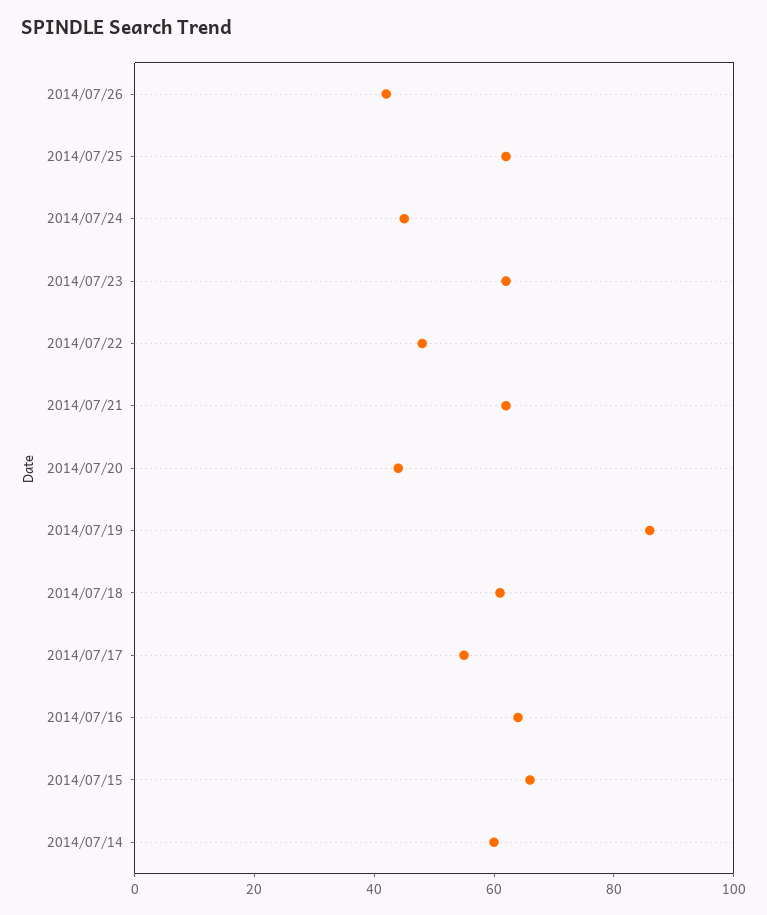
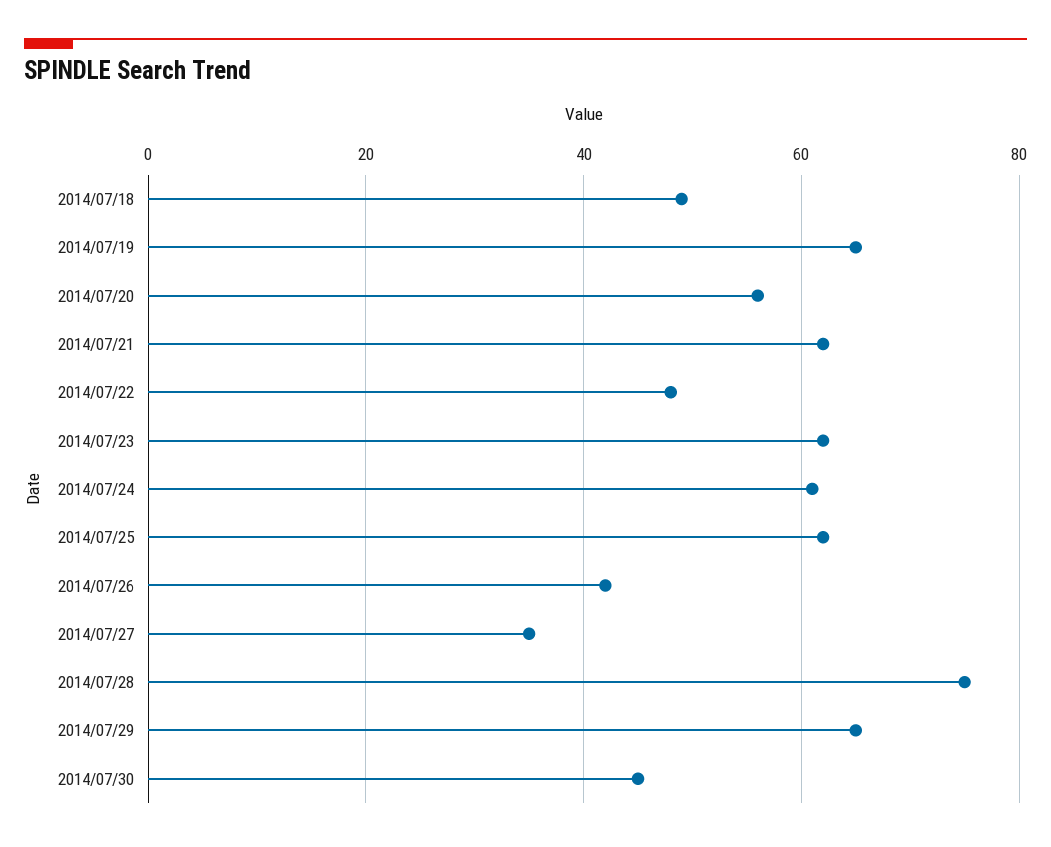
2014/07/24: 45 -> 60
2014/07/20: 45 -> 55
2014/07/19: 85 -> 65
2014/07/18: 60 -> 50
2014/07/17: 55 -> none
2014/07/16: 65 -> none
2014/07/15: 65 -> none
2014/07/14: 60 -> none
2014/07/27: none -> 35
2014/07/28: none -> 75
2014/07/29: none -> 65
2014/07/30: none -> 45

